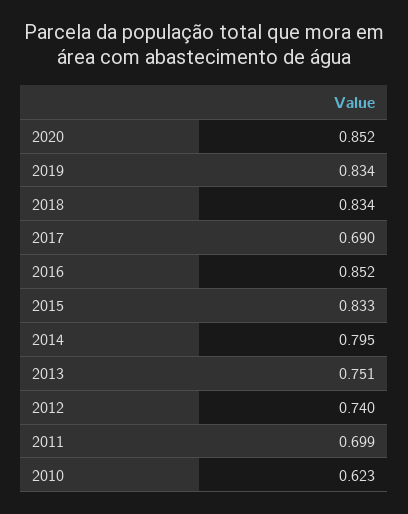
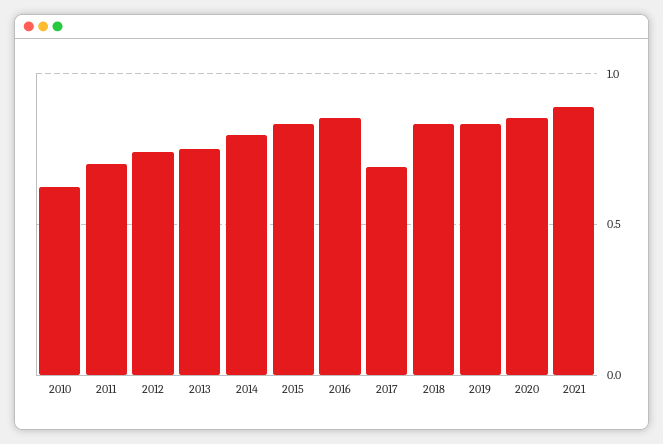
2021: none -> 0.9

